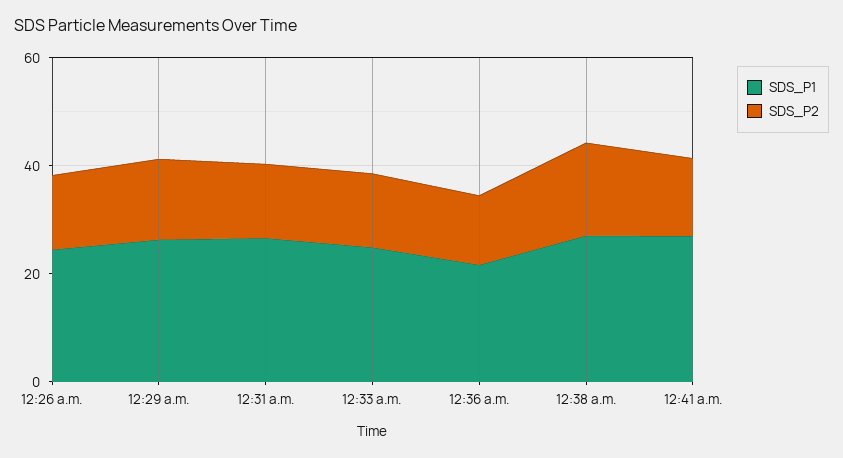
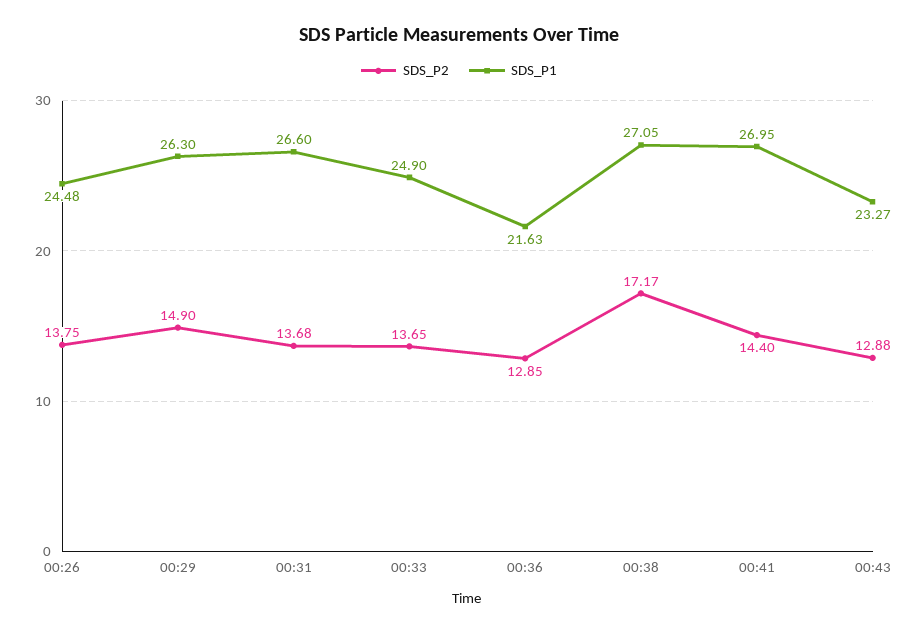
SDS_P2, 00:43: none -> 12.88
SDS_P1, 00:43: none -> 23.27

